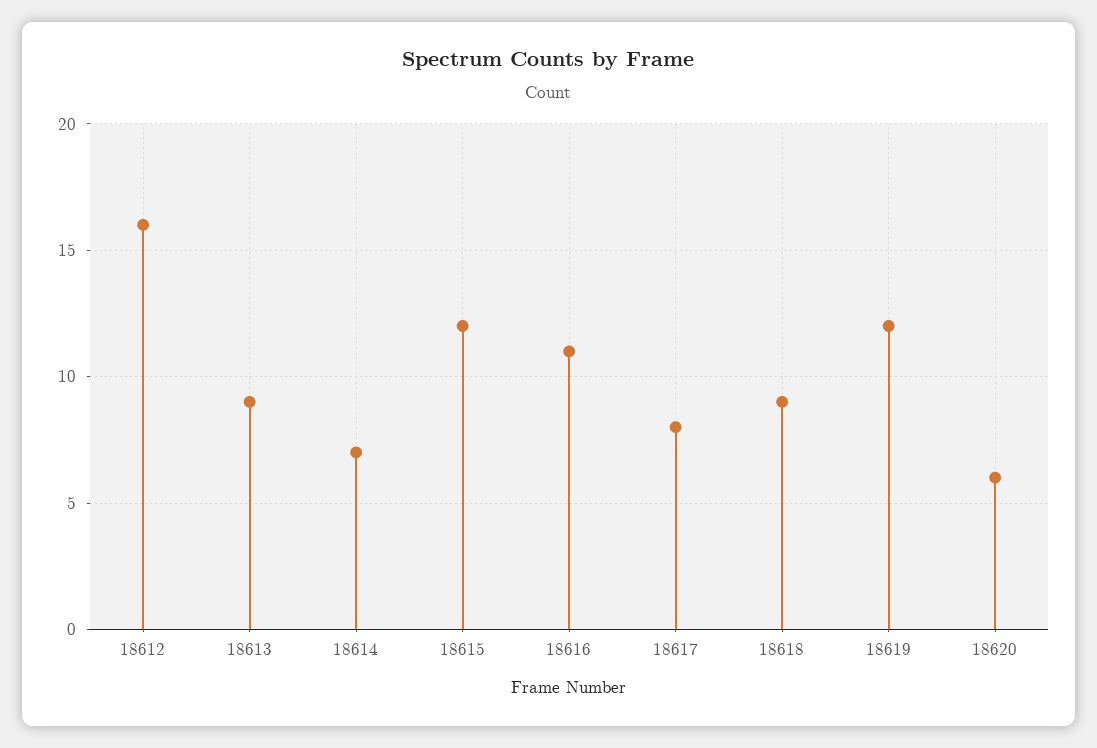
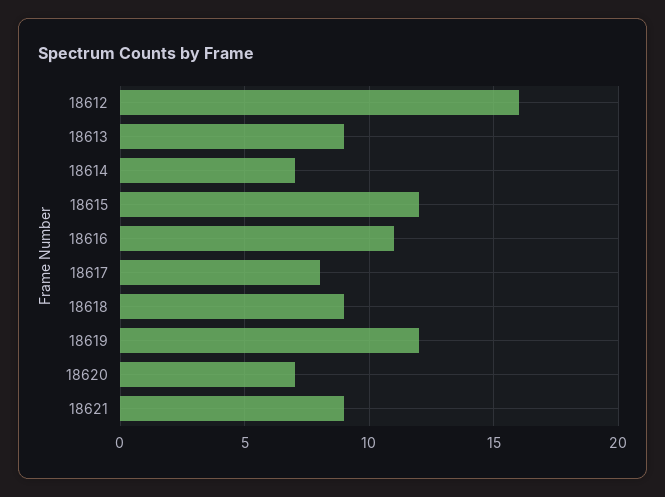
18620: 6 -> 7
18621: none -> 9

